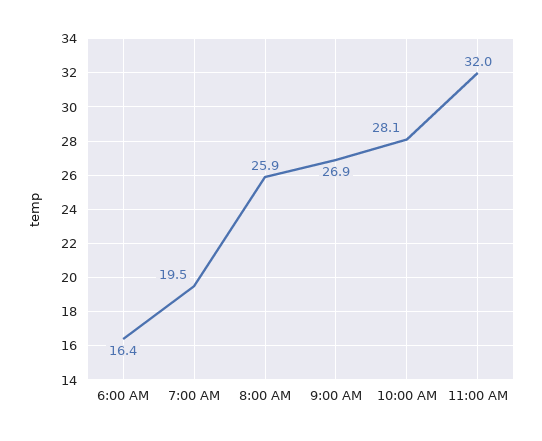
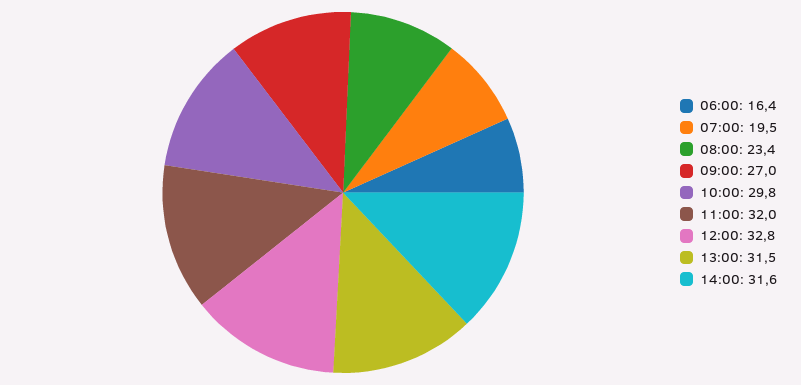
8:00 AM: 25.9 -> 23.4
9:00 AM: 26.9 -> 27
10:00 AM: 28.1 -> 29.8
12:00: none -> 32.8
13:00: none -> 31.5
14:00: none -> 31.6

